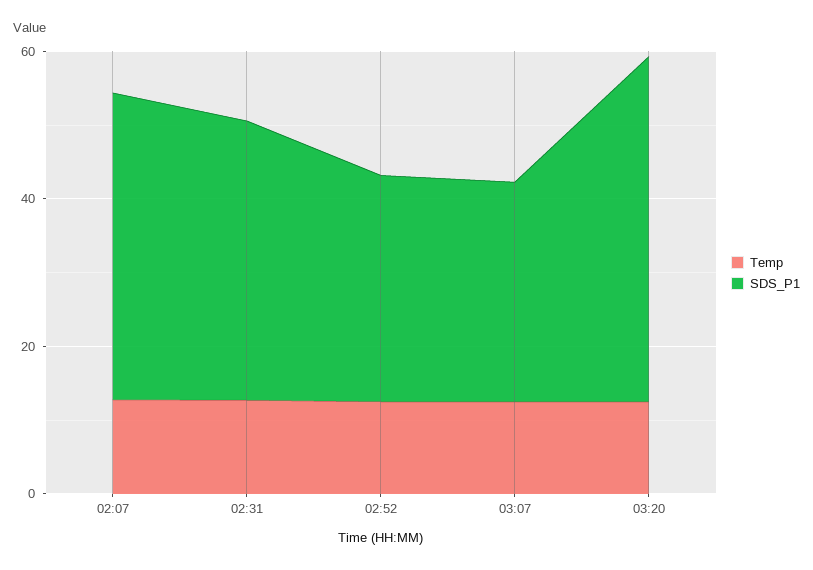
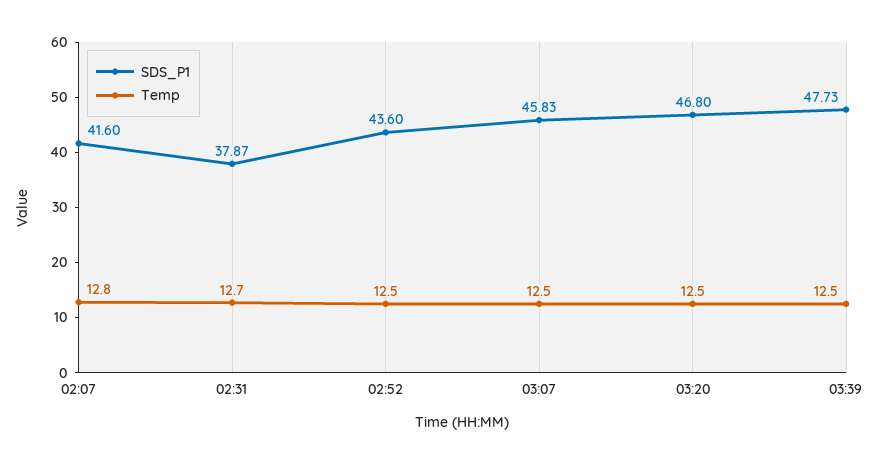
SDS_P1, 02:52: 30 -> 43.6
SDS_P1, 03:07: 30 -> 45.83
SDS_P1, 03:39: none -> 47.73
Temp, 03:39: none -> 12.5

